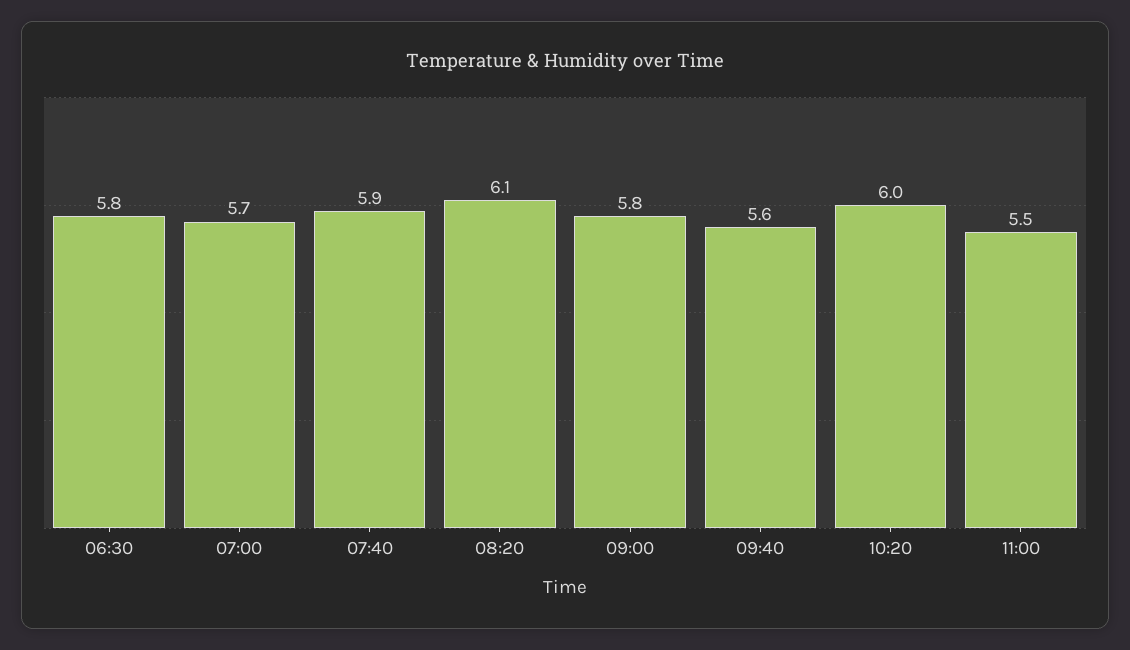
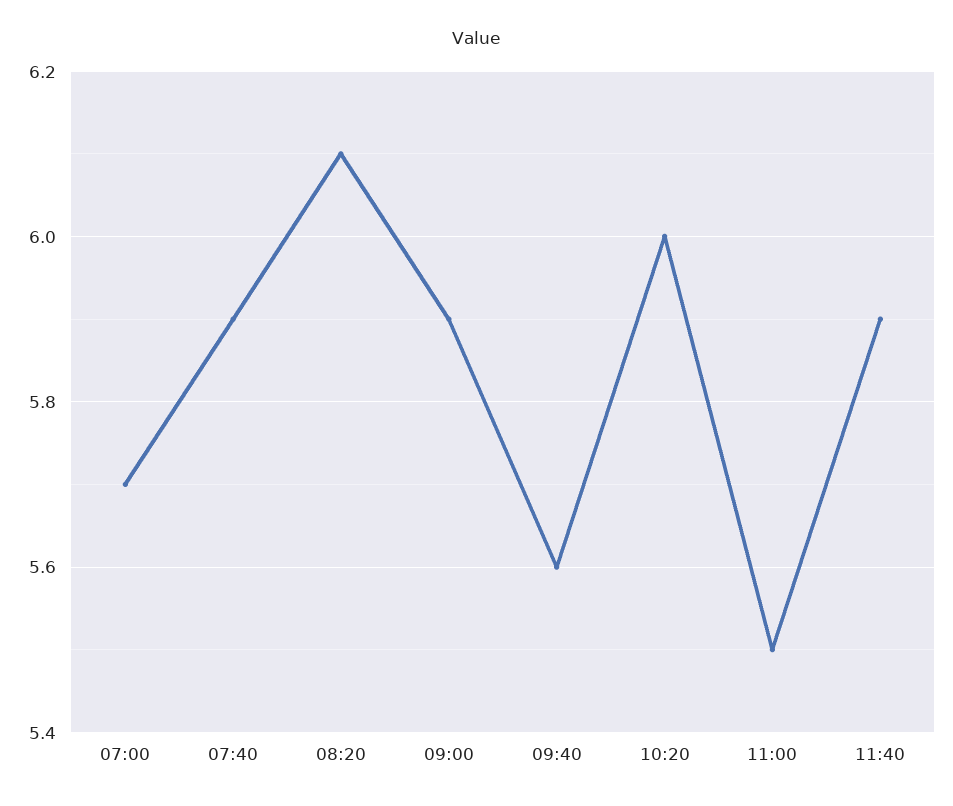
06:30: 5.8 -> none
09:00: 5.8 -> 5.9
11:40: none -> 5.9

